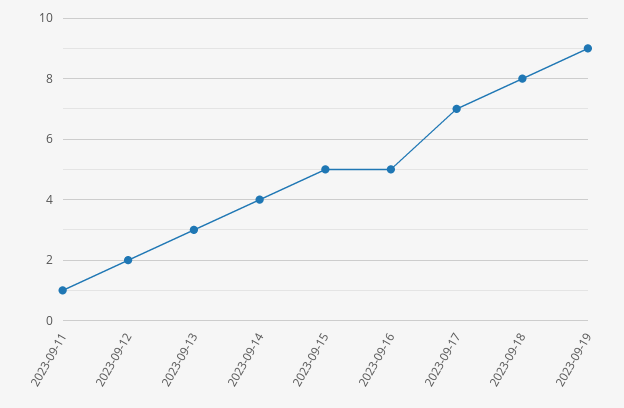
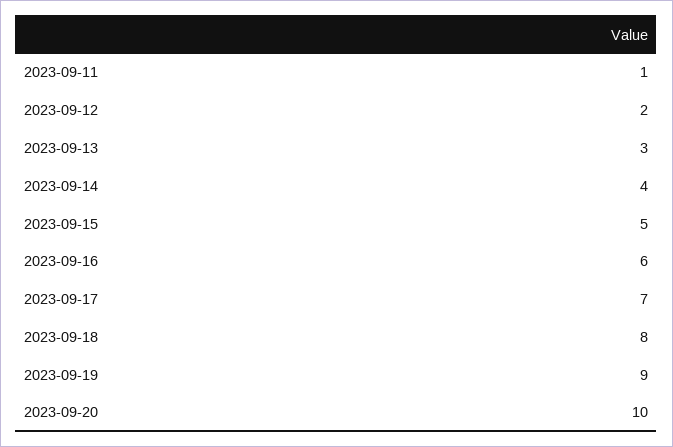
2023-09-16: 5 -> 6
2023-09-20: none -> 10

